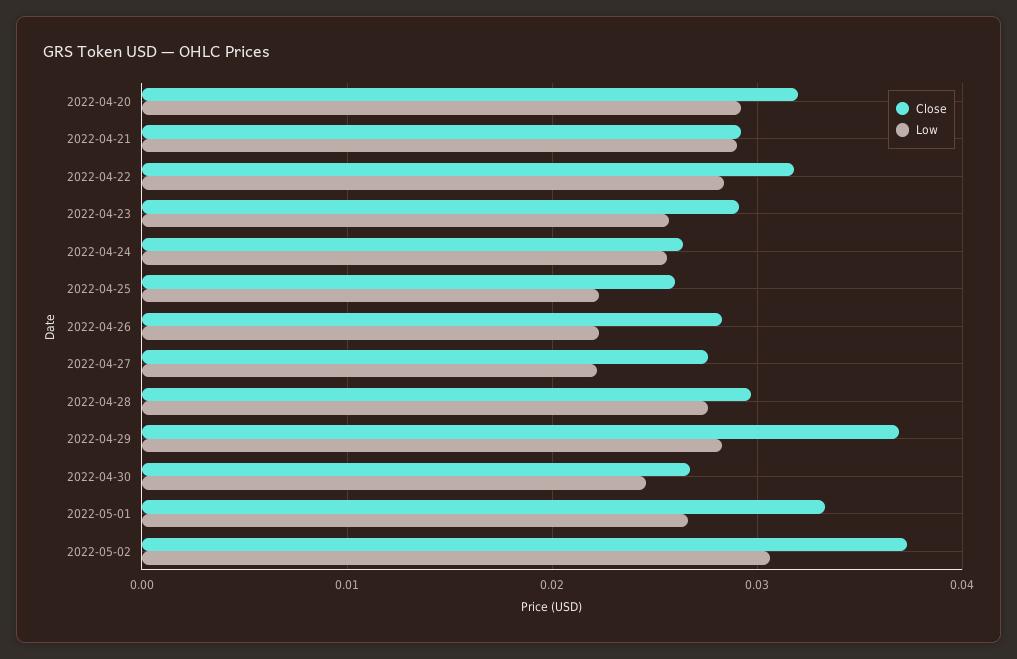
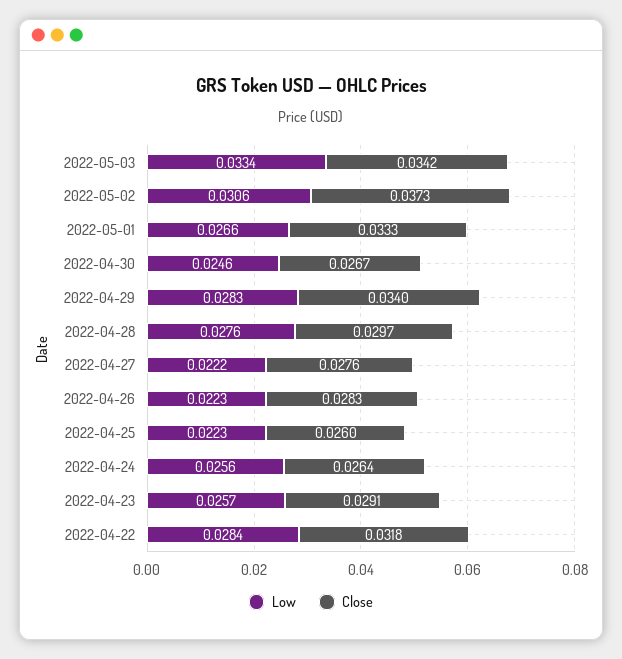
Close, 2022-04-20: 0.032 -> none
Low, 2022-04-20: 0.029 -> none
Close, 2022-04-21: 0.029 -> none
Low, 2022-04-21: 0.029 -> none
Close, 2022-04-29: 0.037 -> 0.034
Low, 2022-05-03: none -> 0.0334
Close, 2022-05-03: none -> 0.0342

